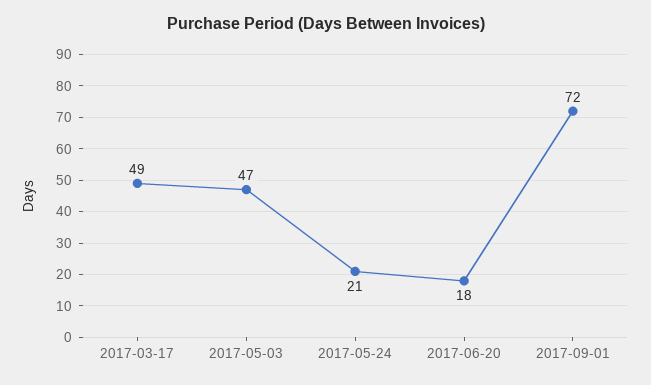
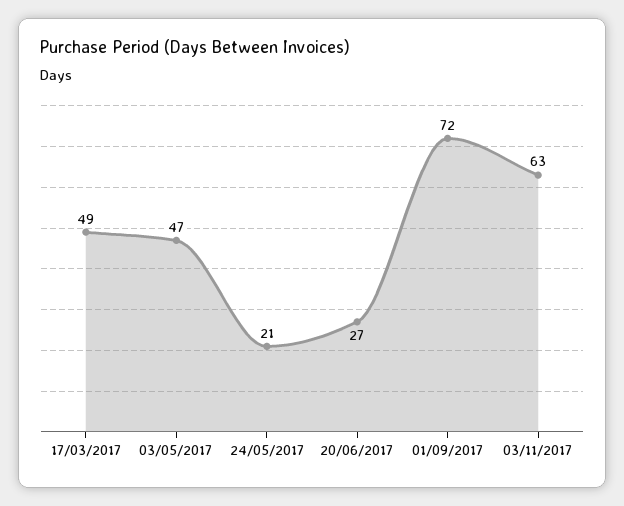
2017-06-20: 18 -> 27
03/11/2017: none -> 63

